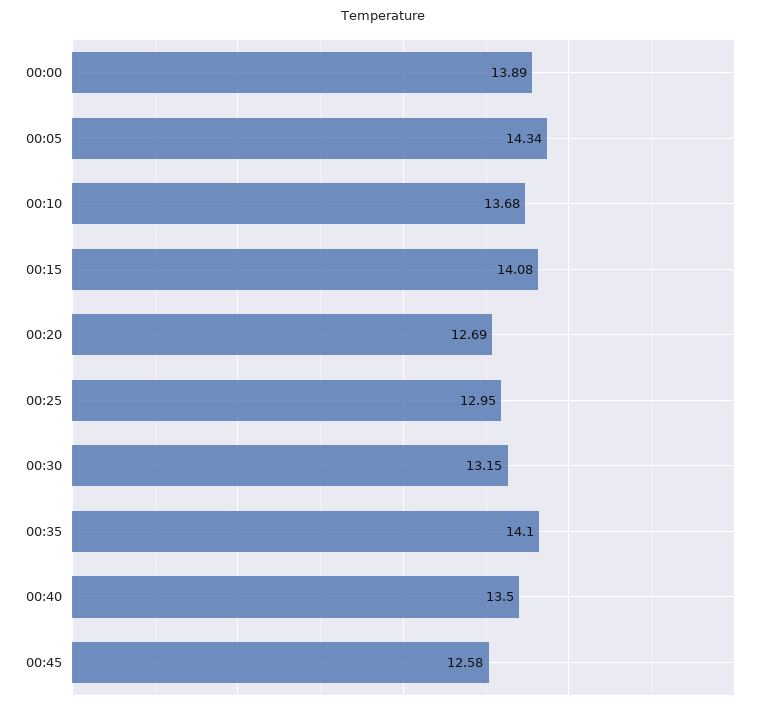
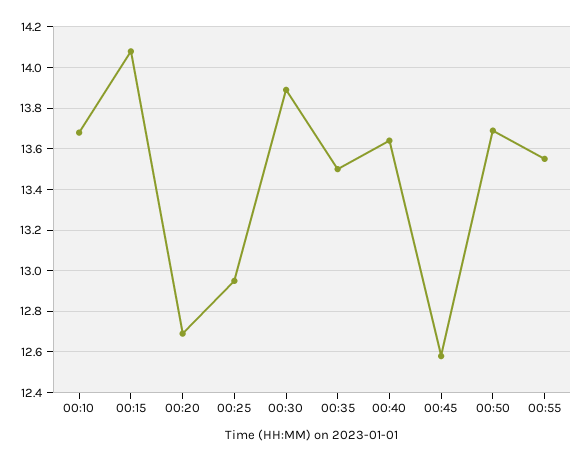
00:00: 13.89 -> none
00:05: 14.34 -> none
00:30: 13.15 -> 13.9
00:35: 14.1 -> 13.5
00:40: 13.5 -> 13.65
00:50: none -> 13.7
00:55: none -> 13.55

